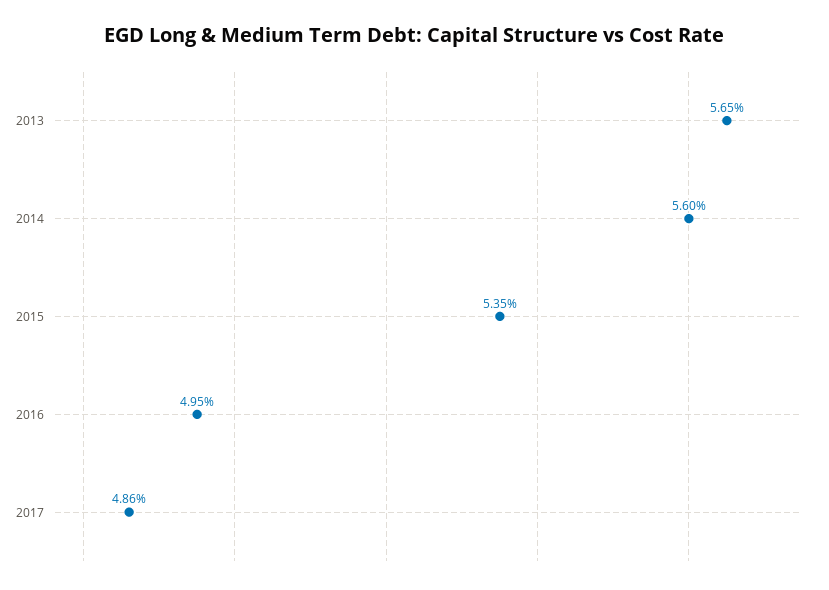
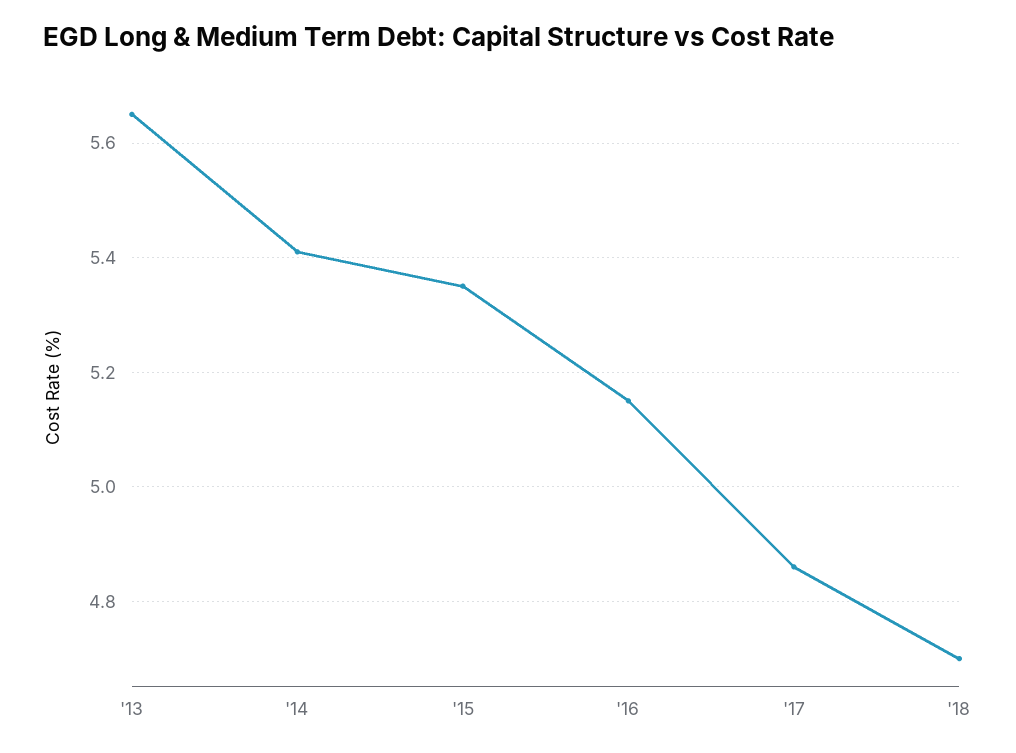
2014: 5.6 -> 5.4
2016: 4.95 -> 5.15
'18: none -> 4.7

